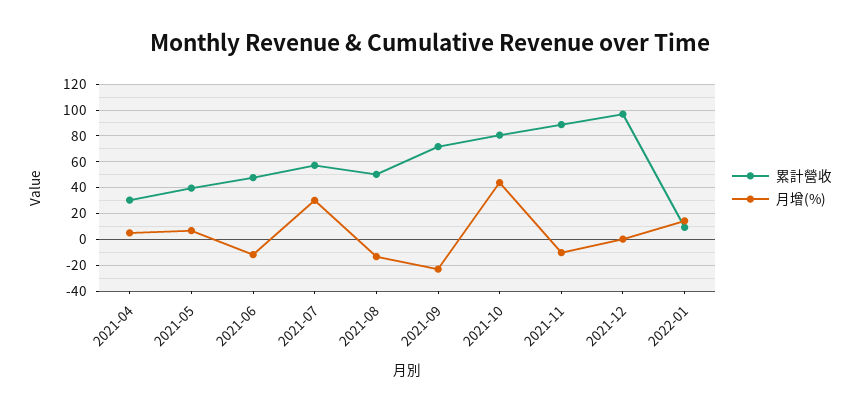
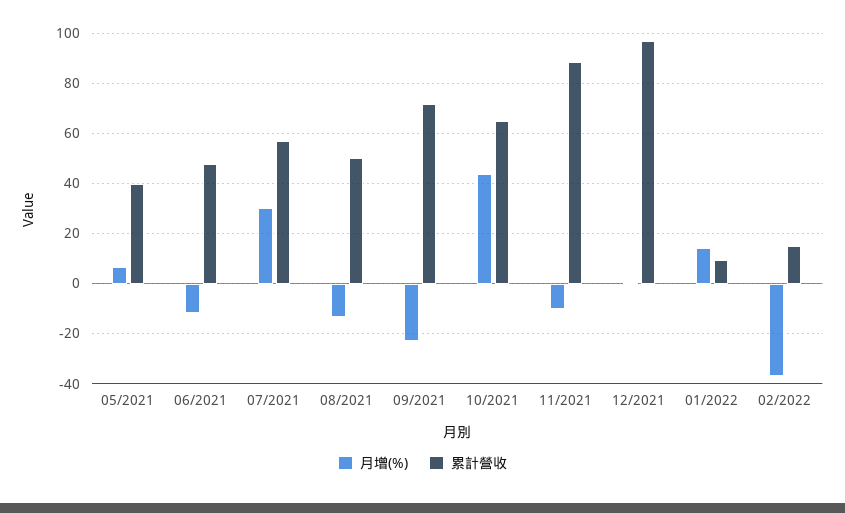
累計營收, 2021-04: 30 -> none
月增(%), 2021-04: 5 -> none
累計營收, 2021-10: 80 -> 65
月增(%), 02/2022: none -> -37.5
累計營收, 02/2022: none -> 15

